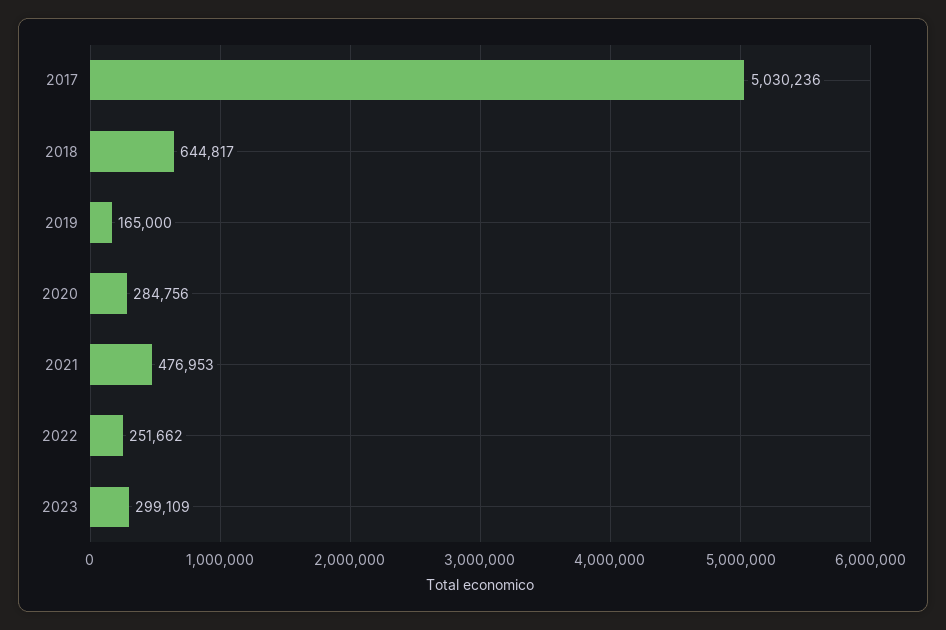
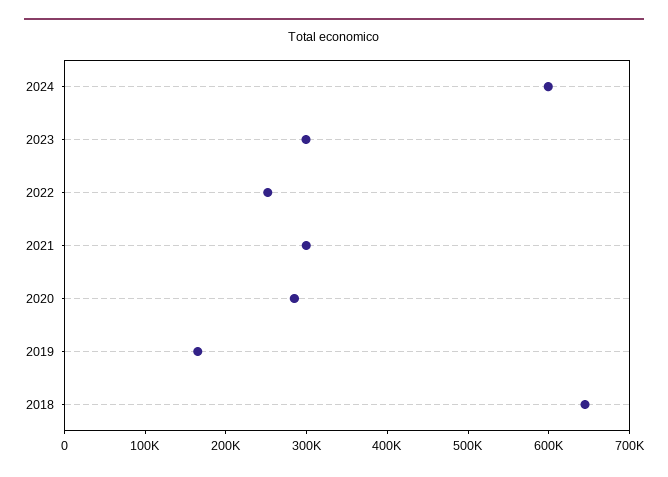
2017: 5030236 -> none
2021: 476953 -> 300000
2024: none -> 600000

